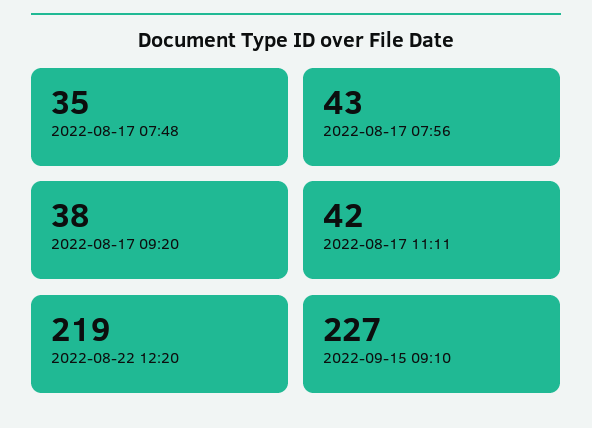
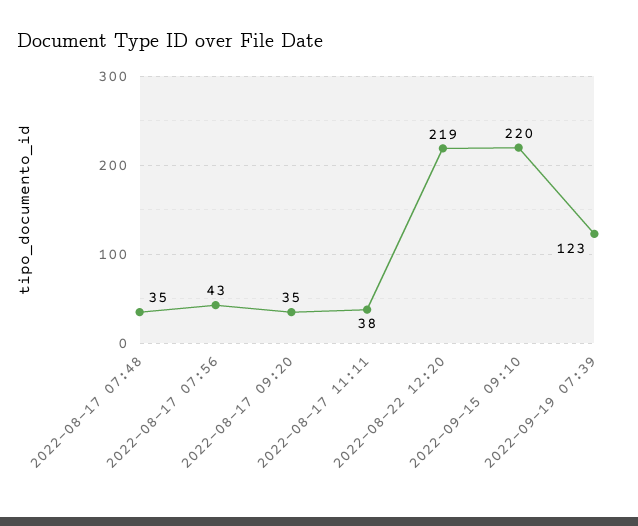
2022-08-17 09:20: 38 -> 35
2022-08-17 11:11: 42 -> 38
2022-09-15 09:10: 227 -> 220
2022-09-19 07:39: none -> 123

